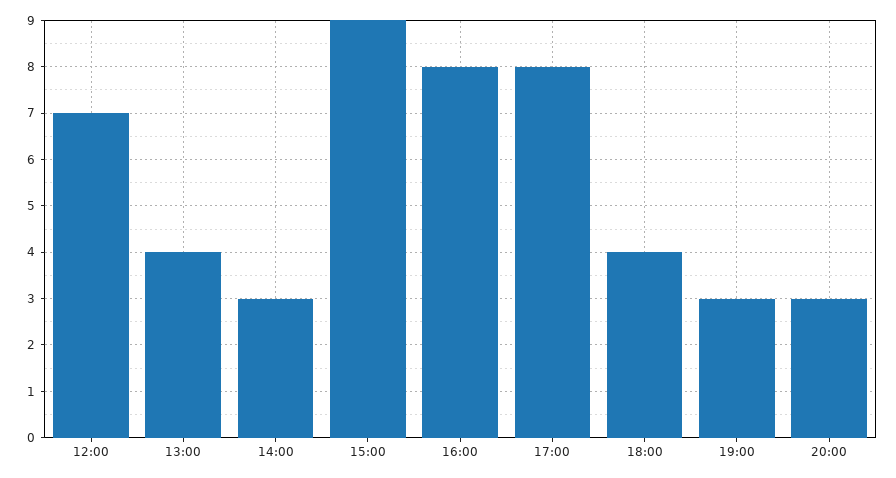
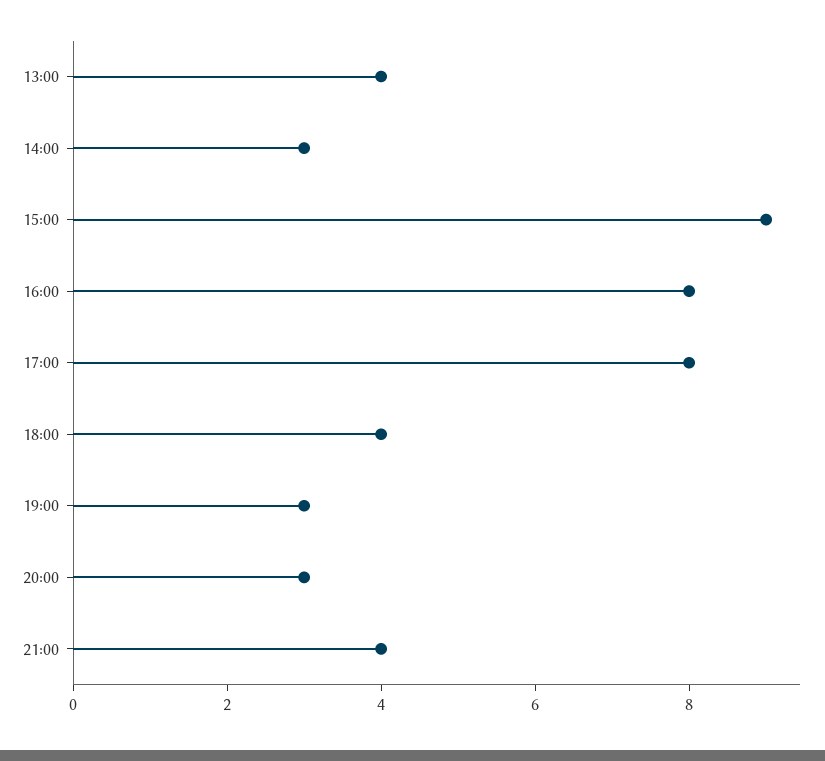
12:00: 7 -> none
21:00: none -> 4

